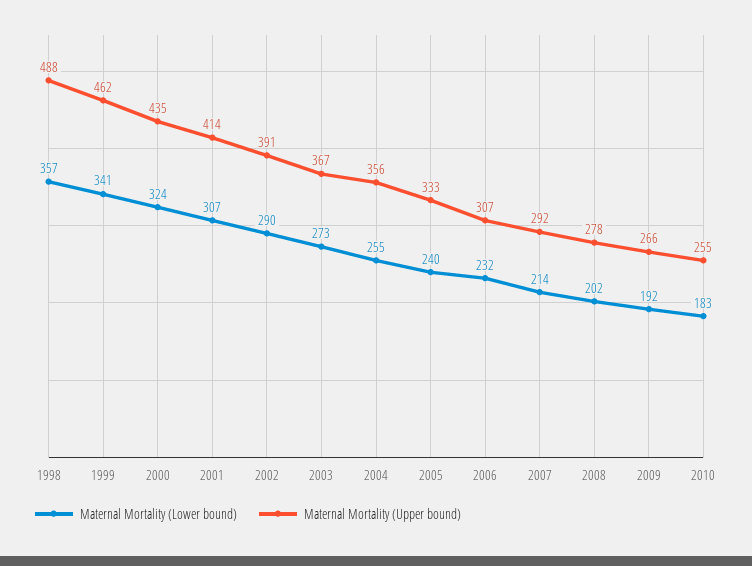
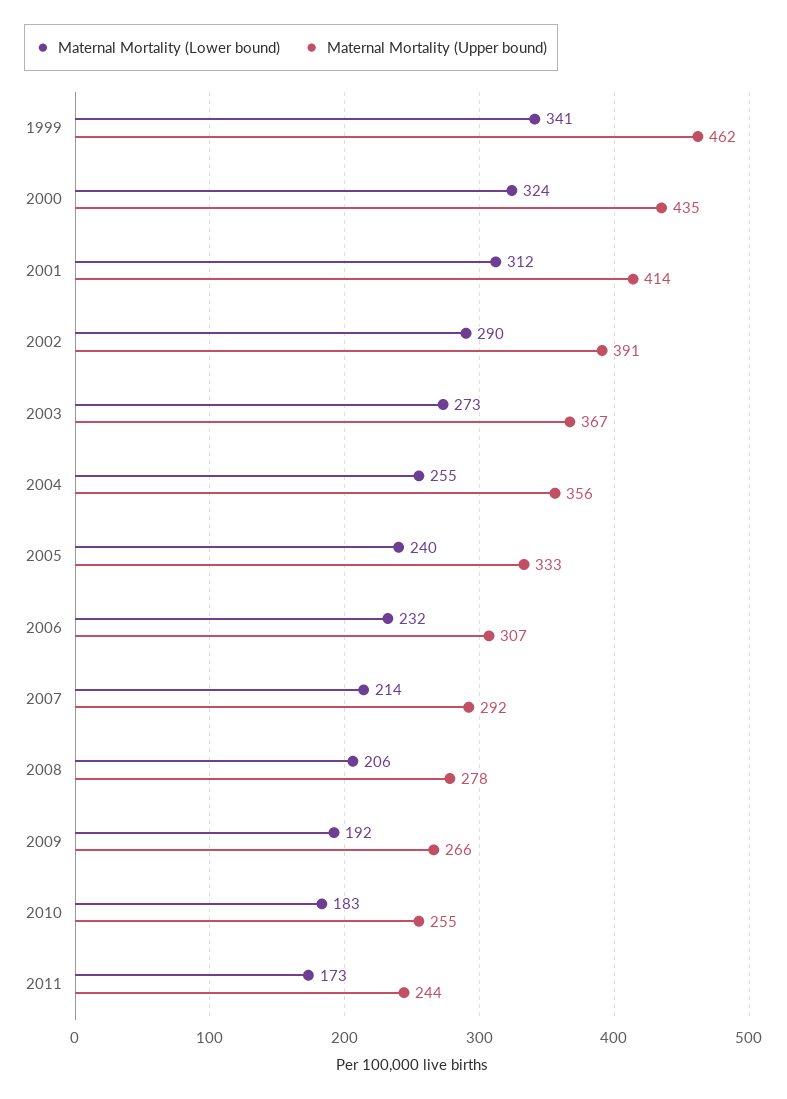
Maternal Mortality (Lower bound), 1998: 357 -> none
Maternal Mortality (Upper bound), 1998: 488 -> none
Maternal Mortality (Lower bound), 2001: 307 -> 312
Maternal Mortality (Lower bound), 2008: 202 -> 206
Maternal Mortality (Lower bound), 2011: none -> 173
Maternal Mortality (Upper bound), 2011: none -> 244

